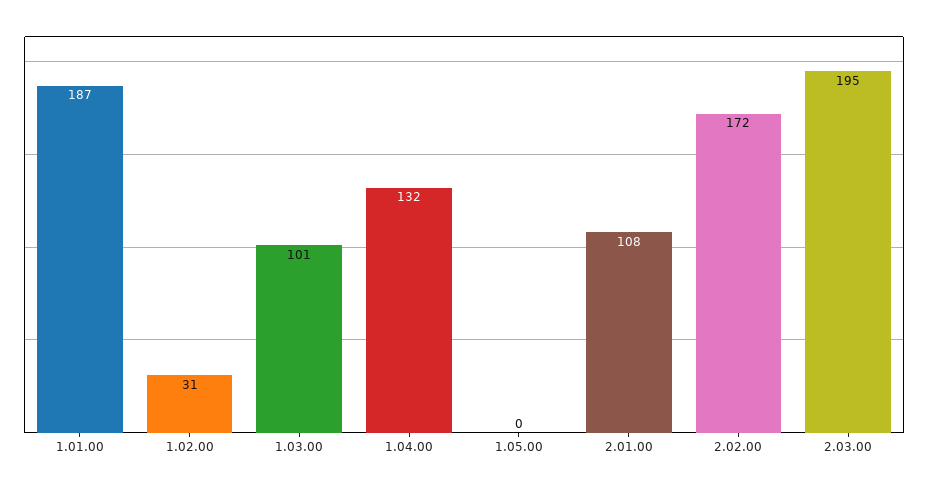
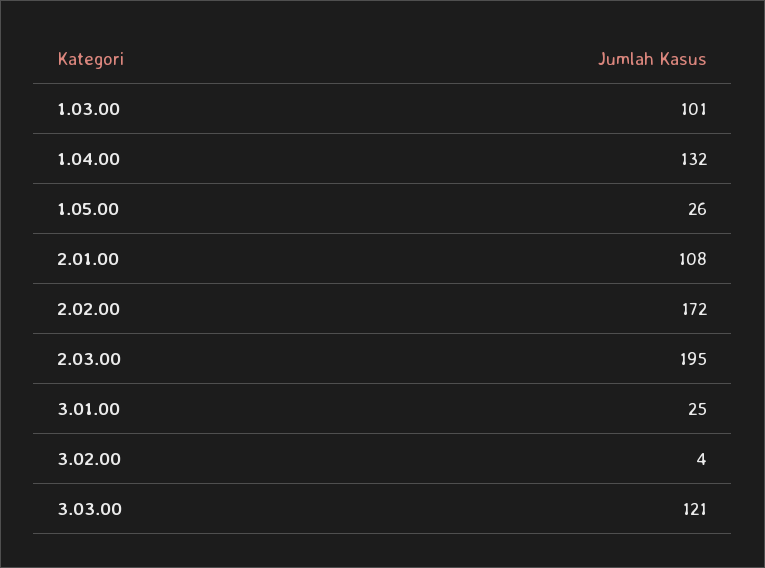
1.01.00: 187 -> none
1.02.00: 31 -> none
1.05.00: 0 -> 26
3.01.00: none -> 25
3.02.00: none -> 4
3.03.00: none -> 121

